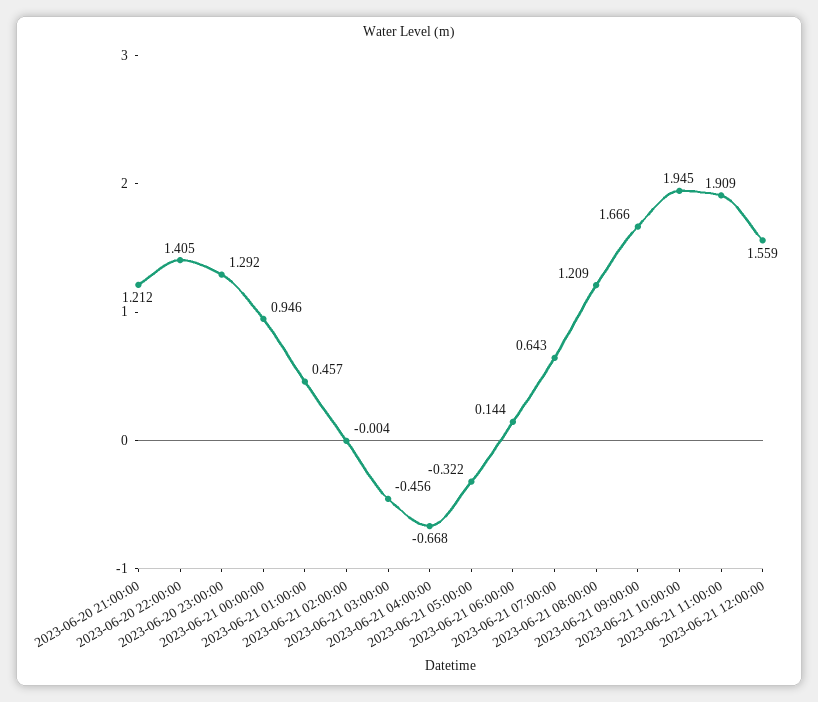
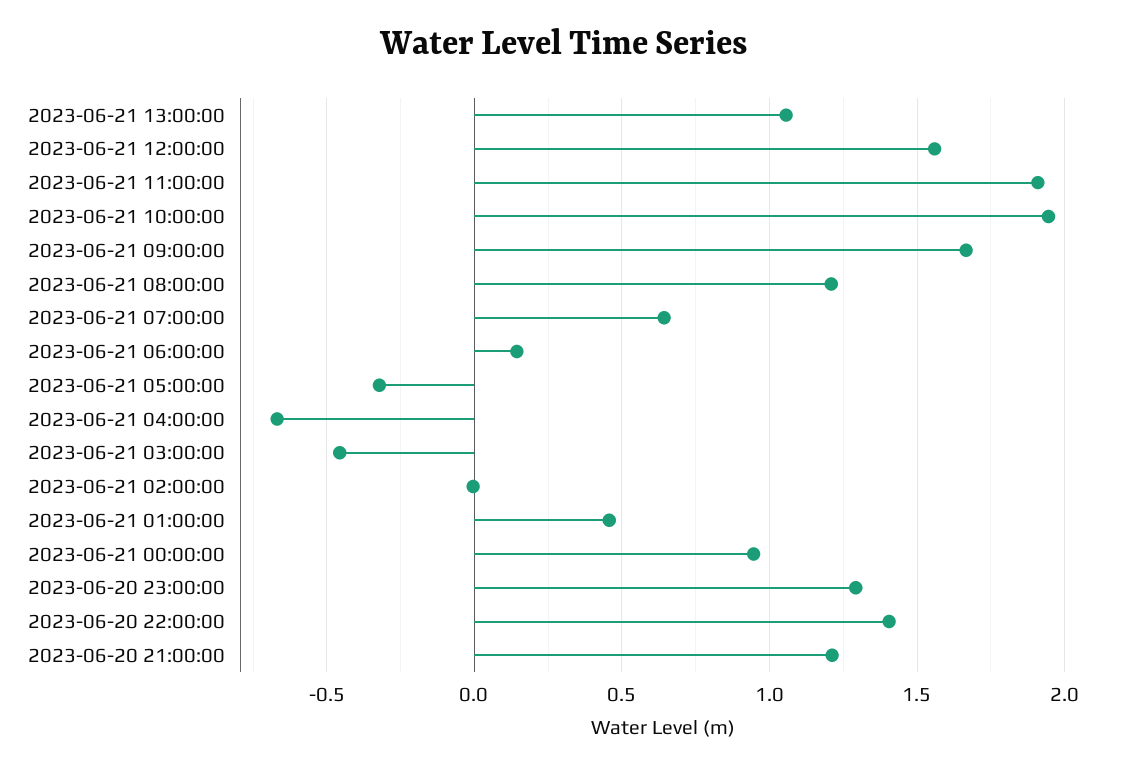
2023-06-21 13:00:00: none -> 1.05

